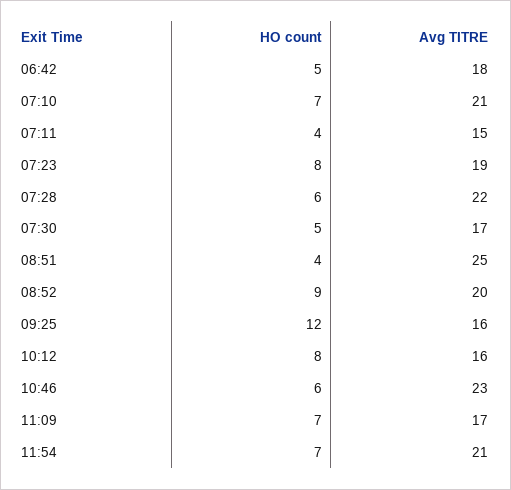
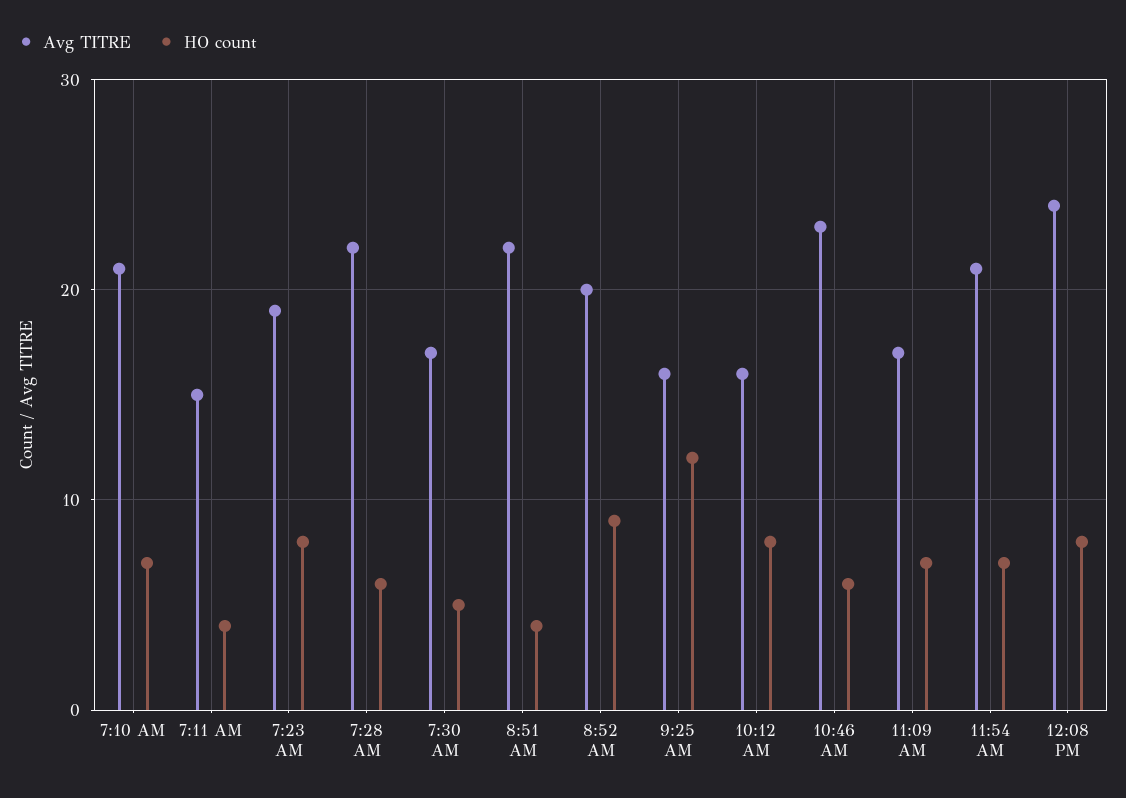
HO count, 06:42: 5 -> none
Avg TITRE, 06:42: 18 -> none
Avg TITRE, 08:51: 25 -> 22
Avg TITRE, 12:08 PM: none -> 24
HO count, 12:08 PM: none -> 8

